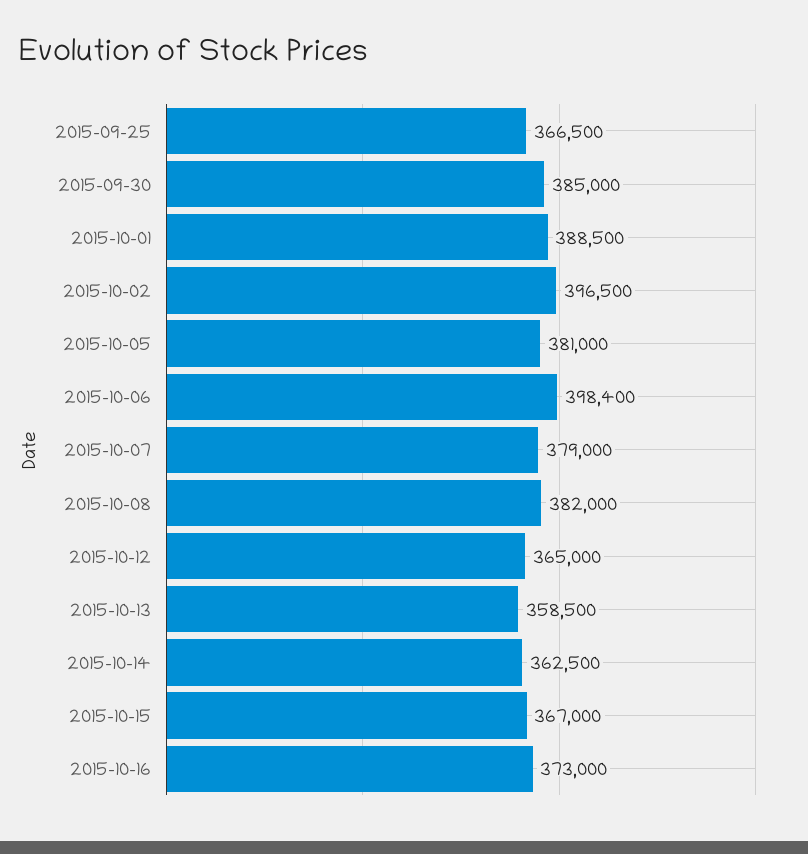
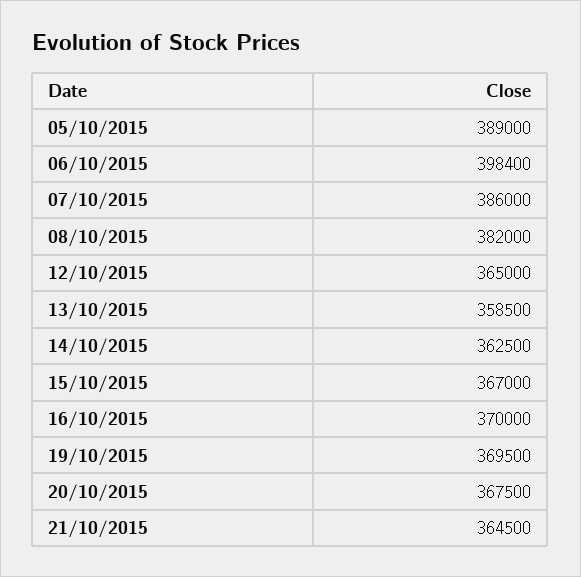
2015-09-25: 366500 -> none
2015-09-30: 385000 -> none
2015-10-01: 388500 -> none
2015-10-02: 396500 -> none
2015-10-05: 381000 -> 389000
2015-10-07: 379000 -> 386000
2015-10-16: 373000 -> 370000
19/10/2015: none -> 369500
20/10/2015: none -> 367500
21/10/2015: none -> 364500

